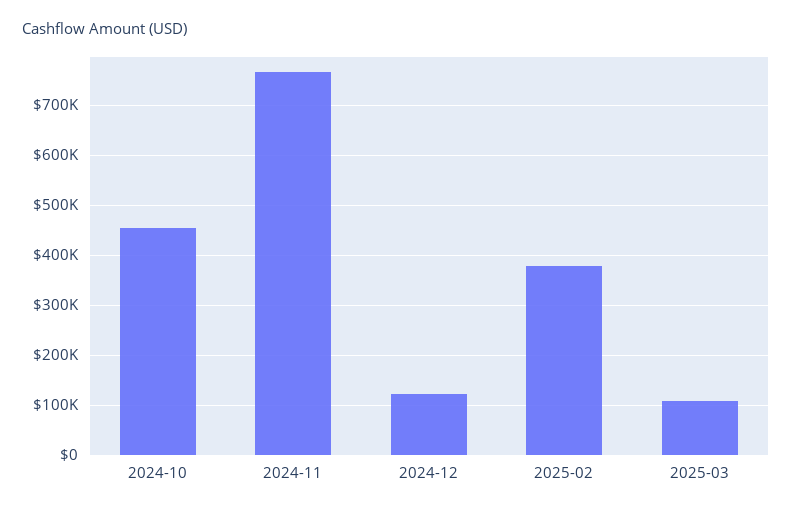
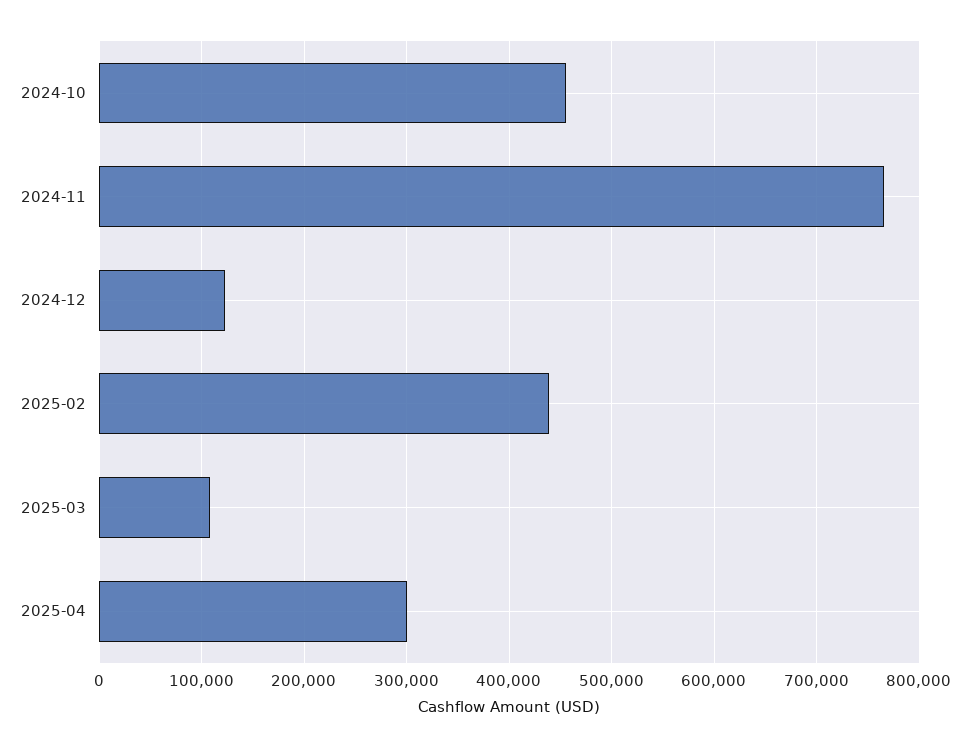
2025-02: 380000 -> 440000
2025-04: none -> 300000

